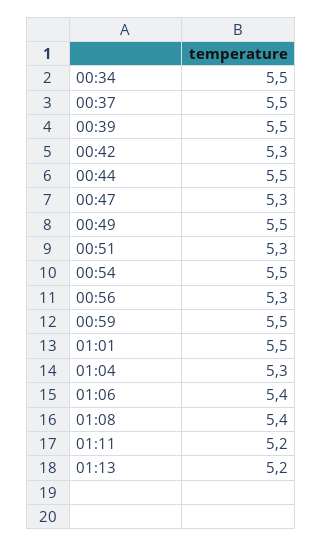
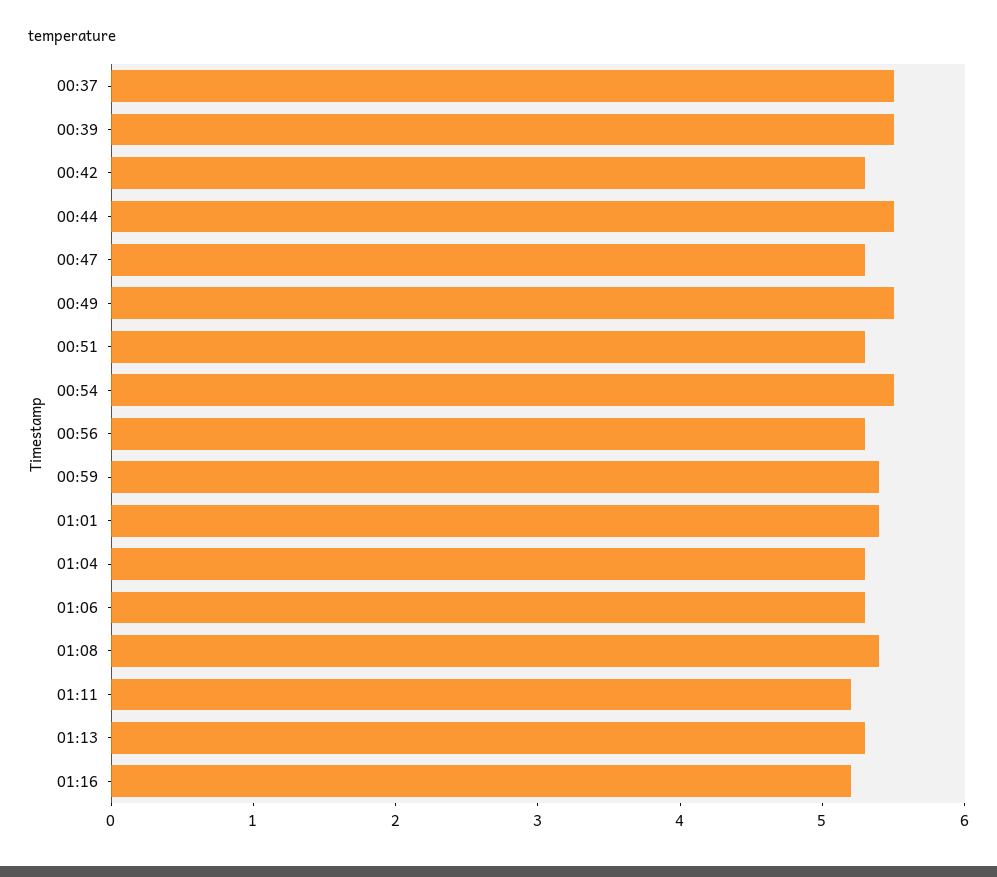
00:34: 5.5 -> none
00:59: 5.5 -> 5.4
01:01: 5.5 -> 5.4
01:06: 5.4 -> 5.3
01:13: 5.2 -> 5.3
01:16: none -> 5.2

